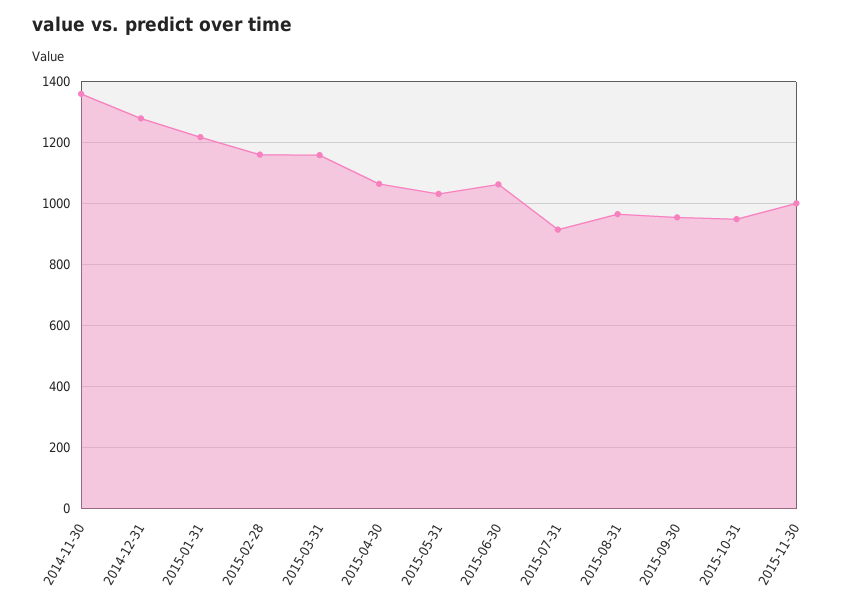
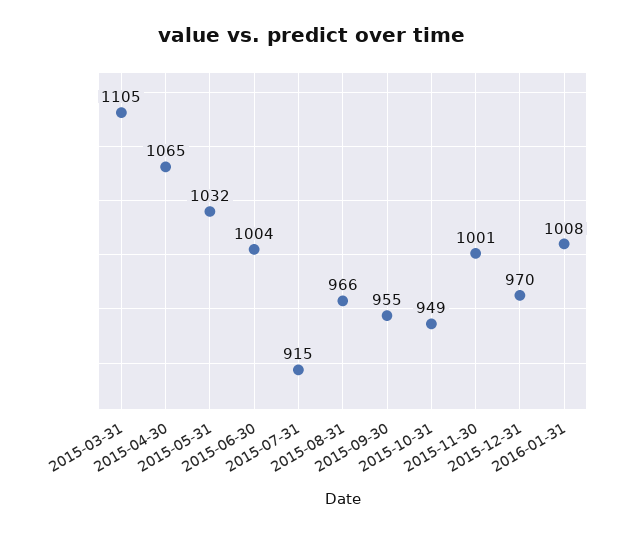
2014-11-30: 1360 -> none
2014-12-31: 1280 -> none
2015-01-31: 1220 -> none
2015-02-28: 1160 -> none
2015-03-31: 1160 -> 1105
2015-06-30: 1060 -> 1004
2015-12-31: none -> 970
2016-01-31: none -> 1008

